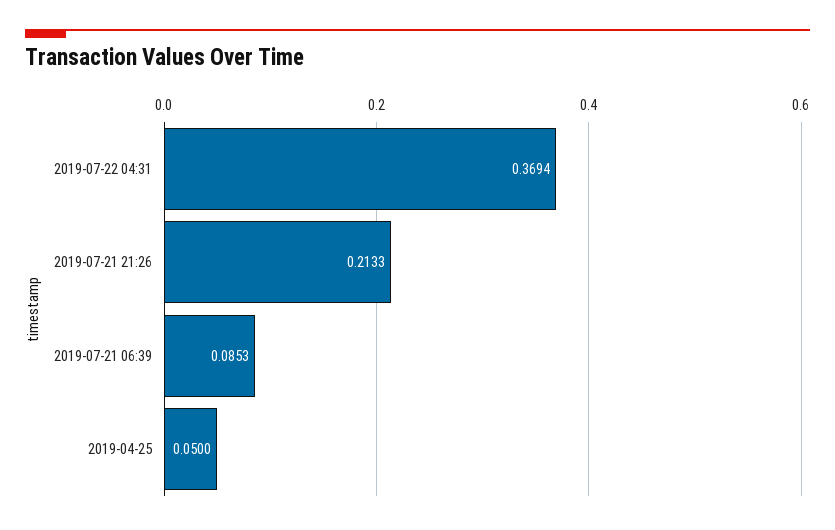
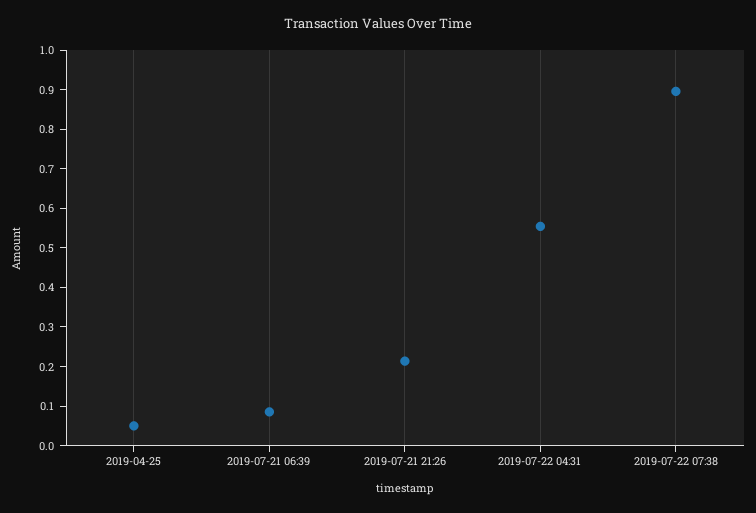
2019-07-22 04:31: 0.3694 -> 0.55
2019-07-22 07:38: none -> 0.9

